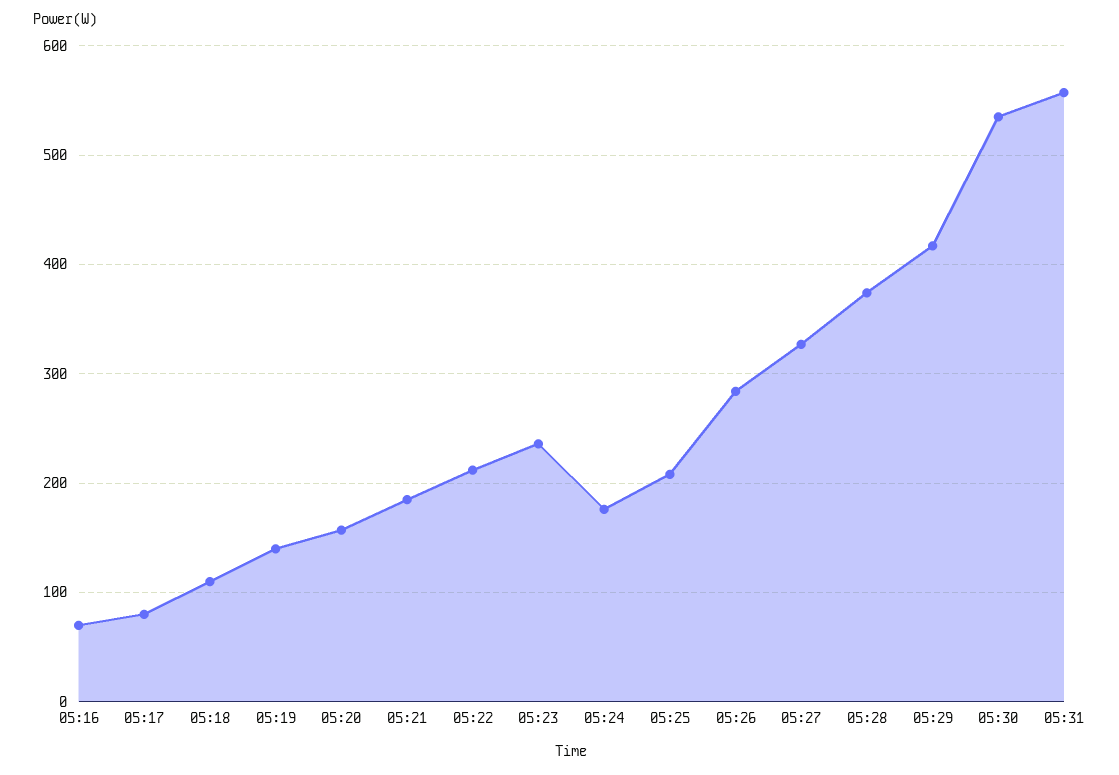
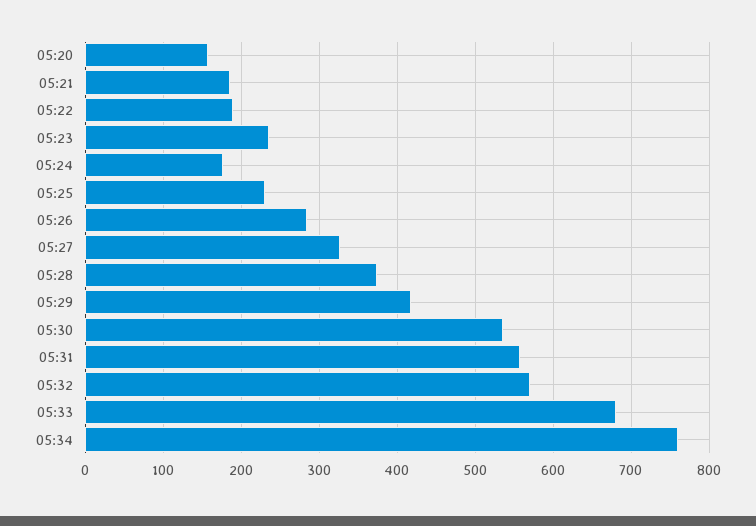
05:16: 70 -> none
05:17: 80 -> none
05:18: 110 -> none
05:19: 140 -> none
05:22: 210 -> 190
05:25: 210 -> 230
05:32: none -> 570
05:33: none -> 680
05:34: none -> 760

